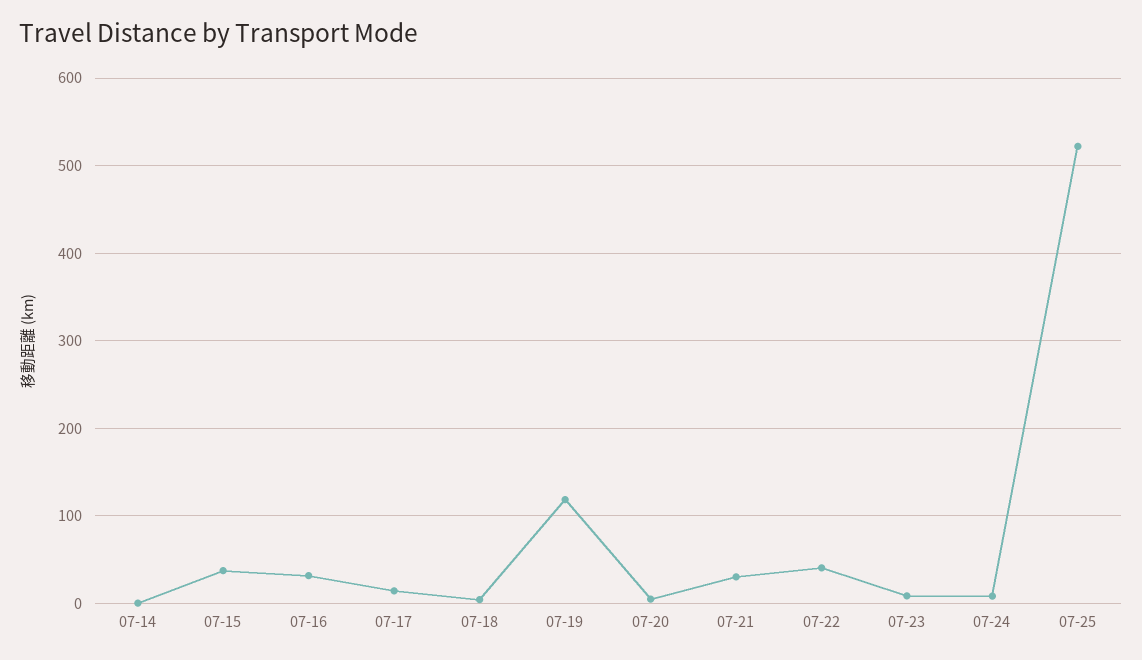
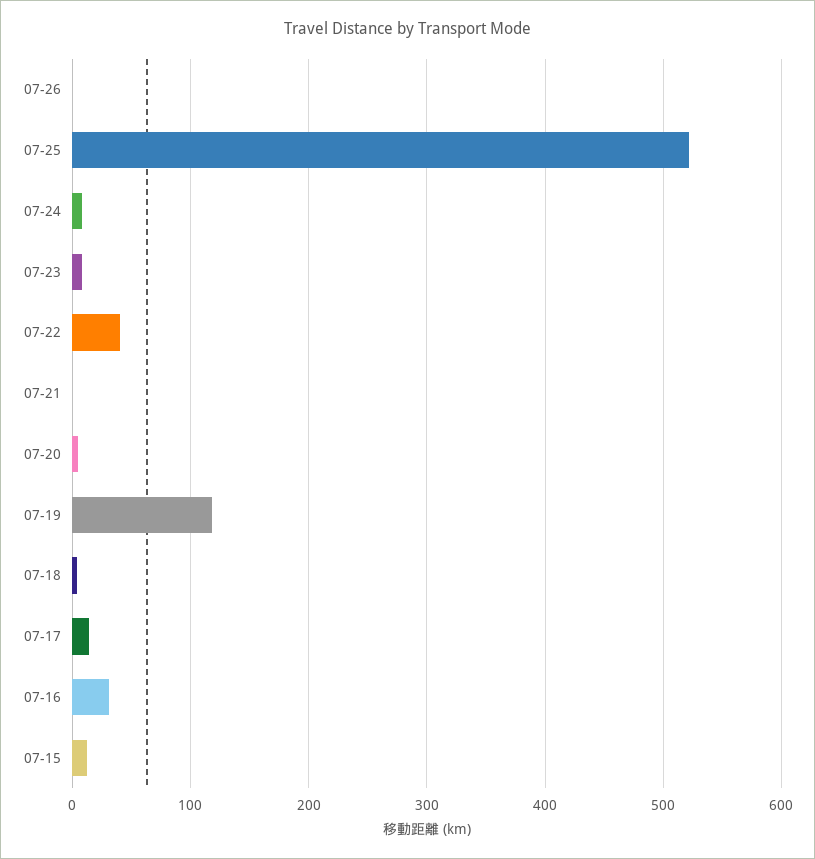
07-14: 0 -> none
07-15: 40 -> 10
07-21: 30 -> 0
07-26: none -> 0

